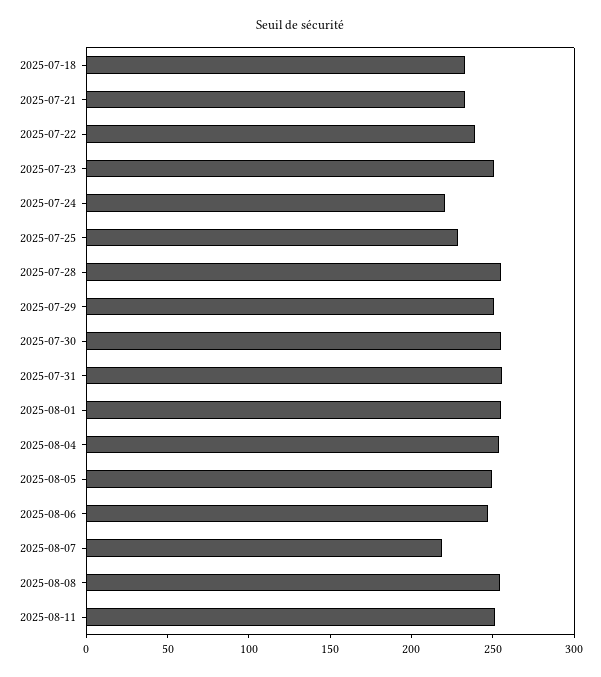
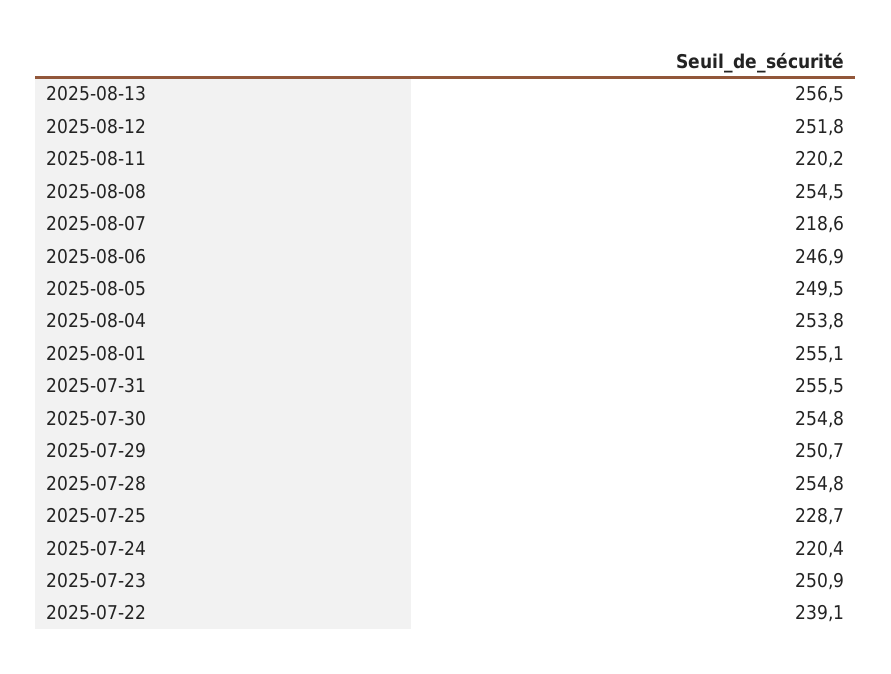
2025-07-18: 230 -> none
2025-07-21: 230 -> none
2025-08-11: 250 -> 220.2
2025-08-13: none -> 256.5
2025-08-12: none -> 251.8

